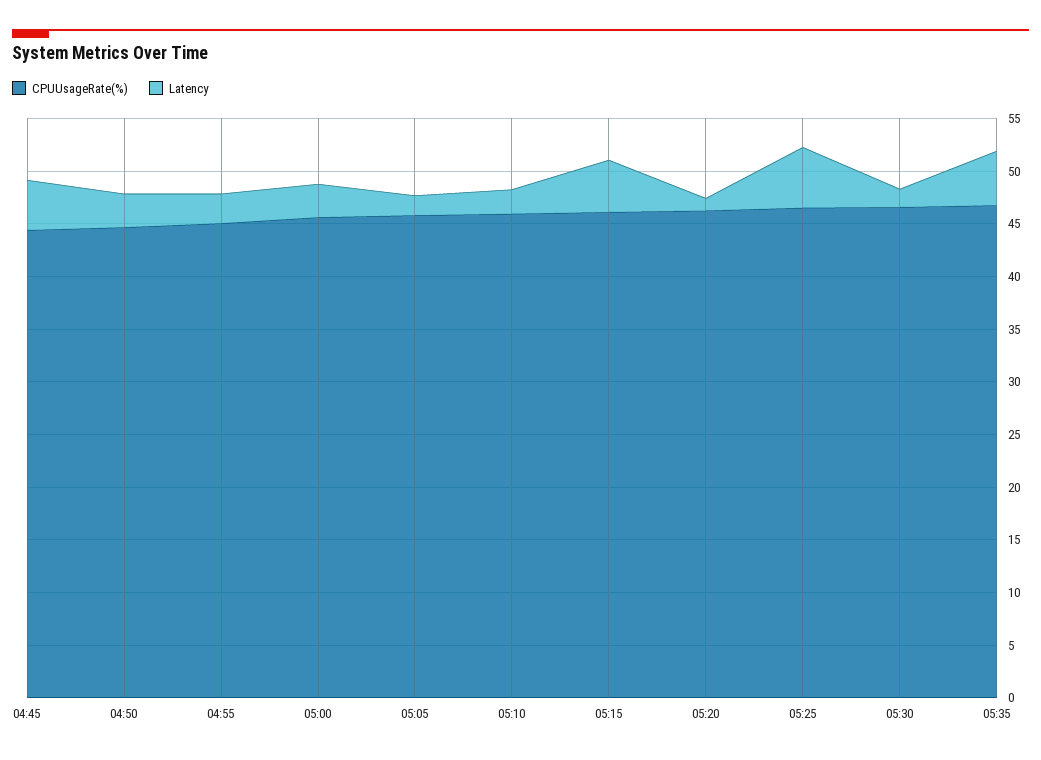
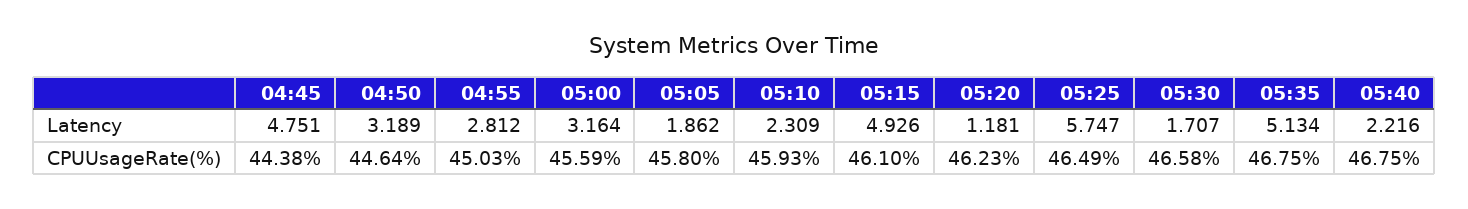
Latency, 05:40: none -> 2.216
CPUUsageRate(%), 05:40: none -> 46.75

